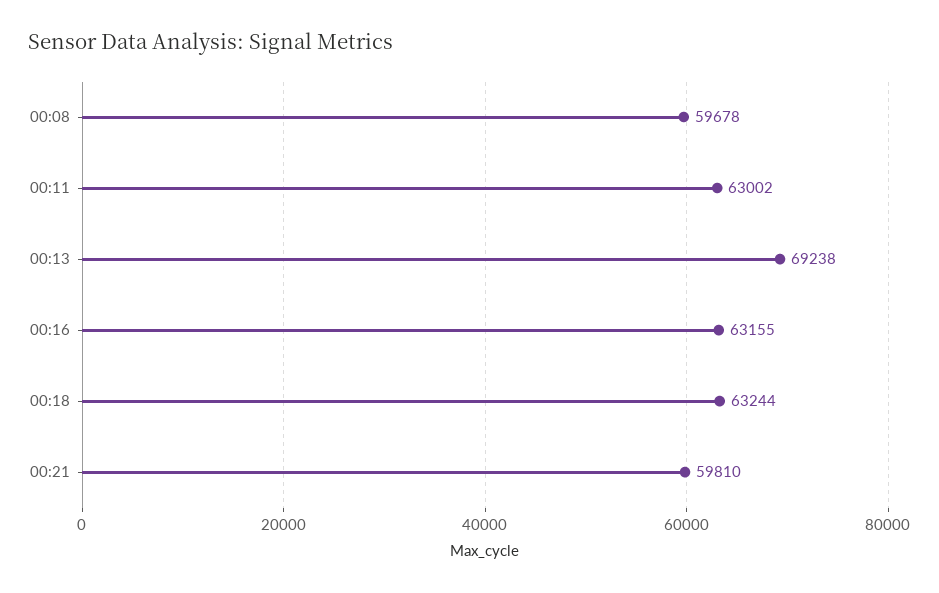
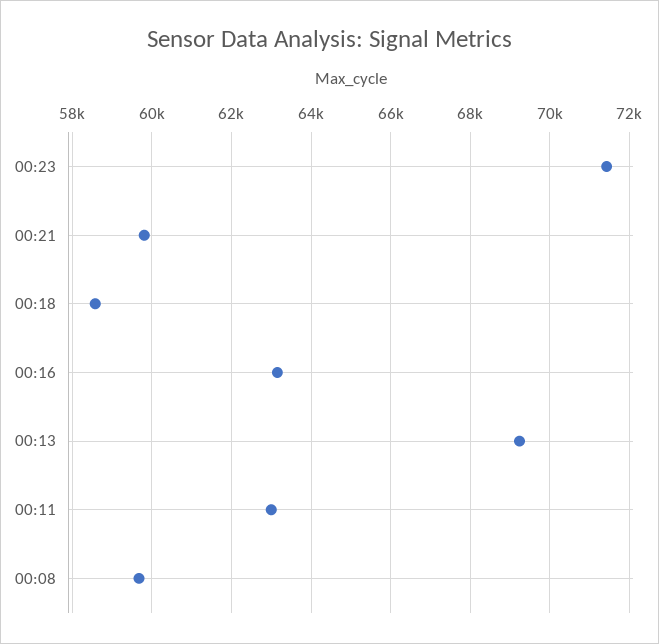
00:18: 63244 -> 58600
00:23: none -> 71400

